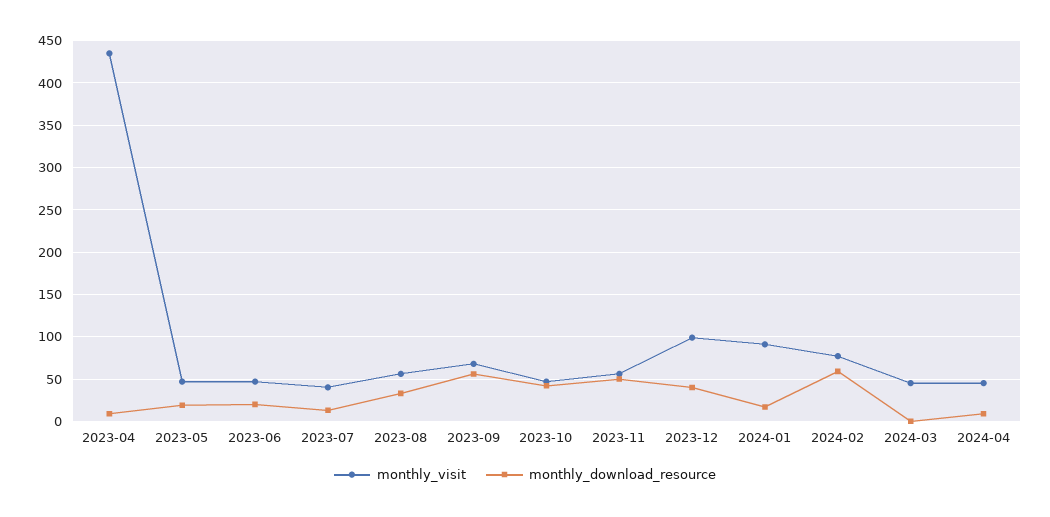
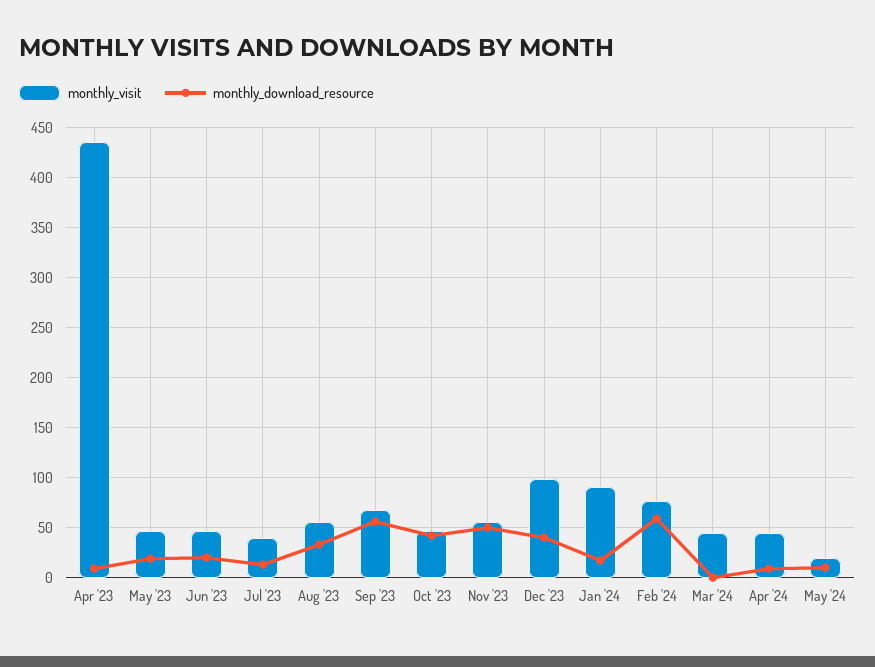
monthly_visit, May '24: none -> 20
monthly_download_resource, May '24: none -> 10

